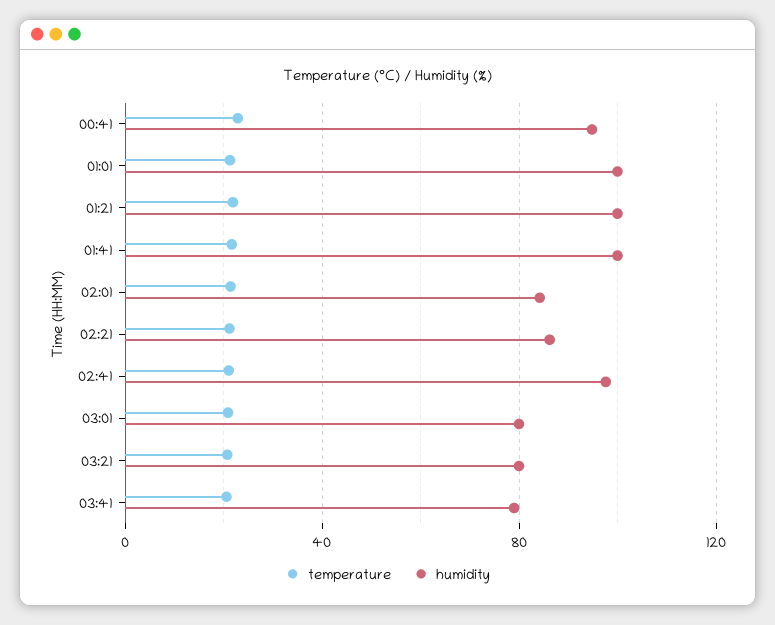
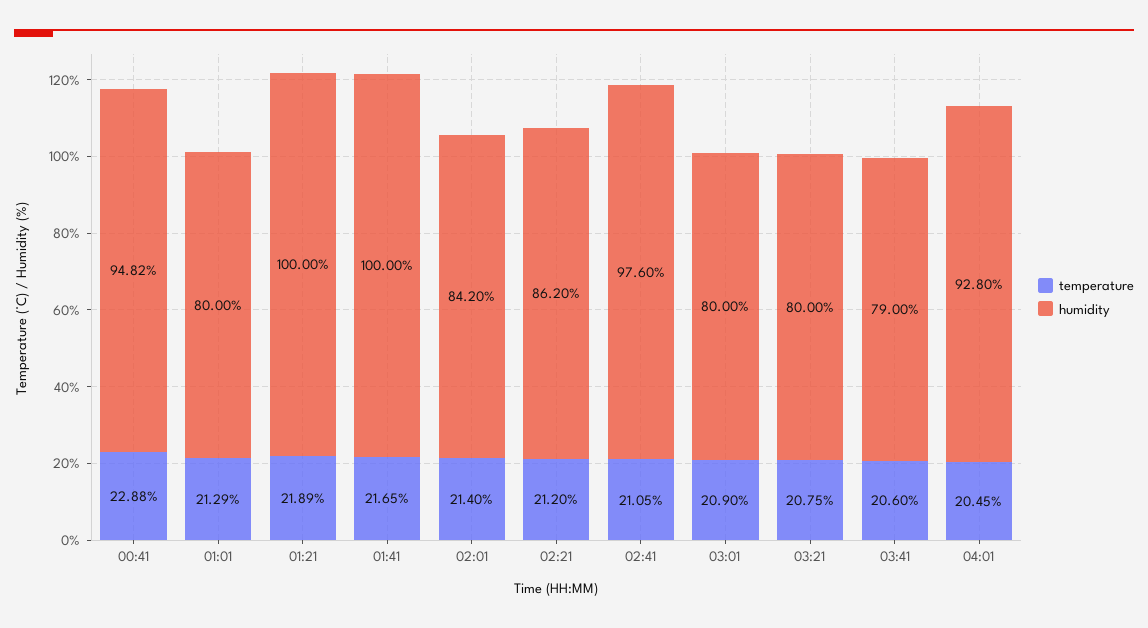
humidity, 01:01: 100 -> 80
temperature, 04:01: none -> 20.45
humidity, 04:01: none -> 92.8

